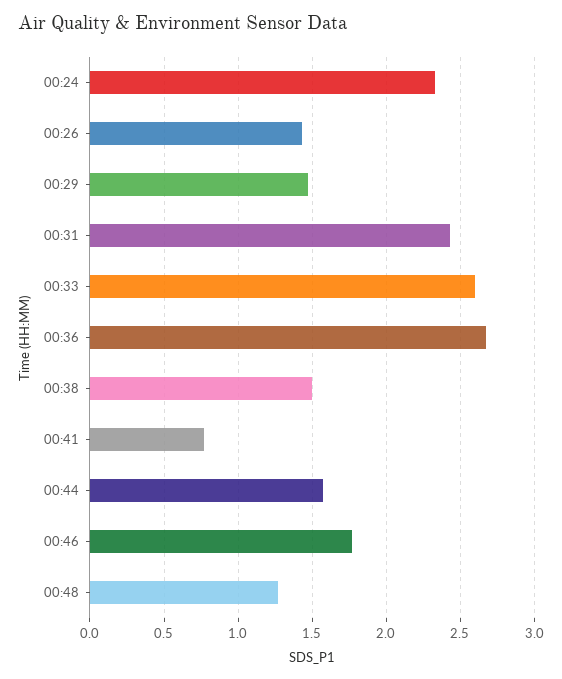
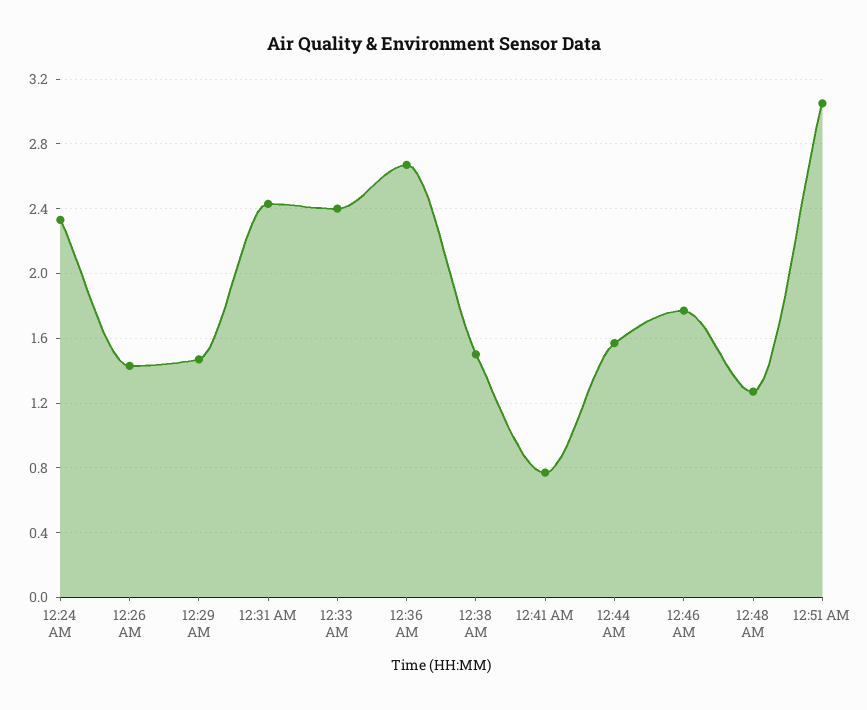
00:33: 2.6 -> 2.4
12:51 AM: none -> 3.05

